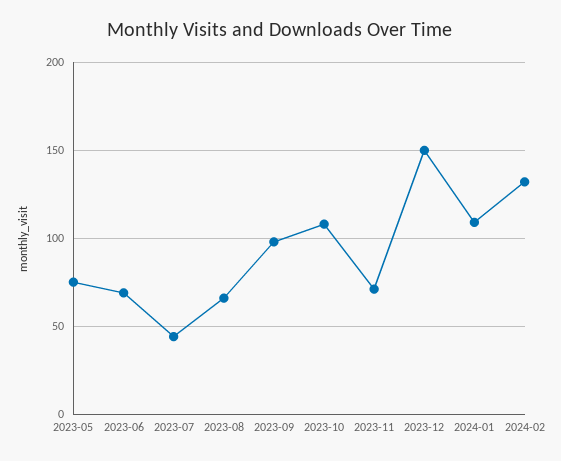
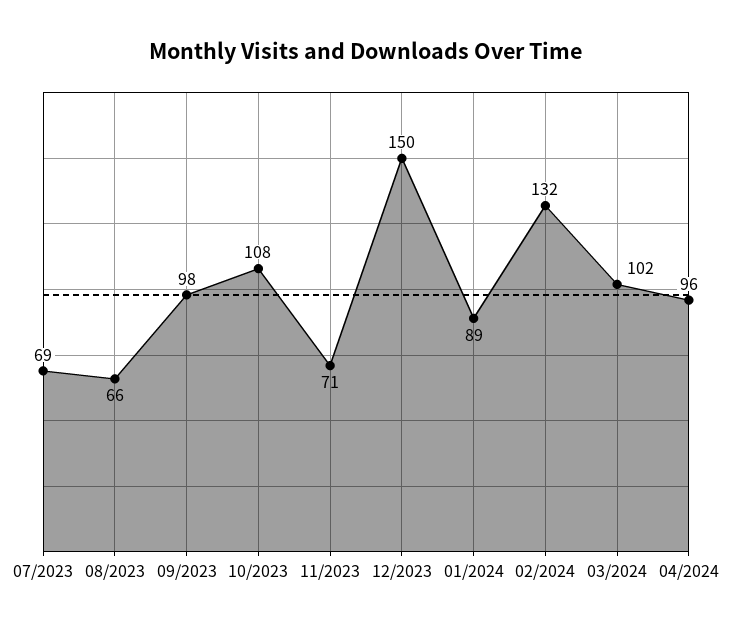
2023-05: 75 -> none
2023-06: 70 -> none
2023-07: 45 -> 69
2024-01: 110 -> 89
03/2024: none -> 102
04/2024: none -> 96

